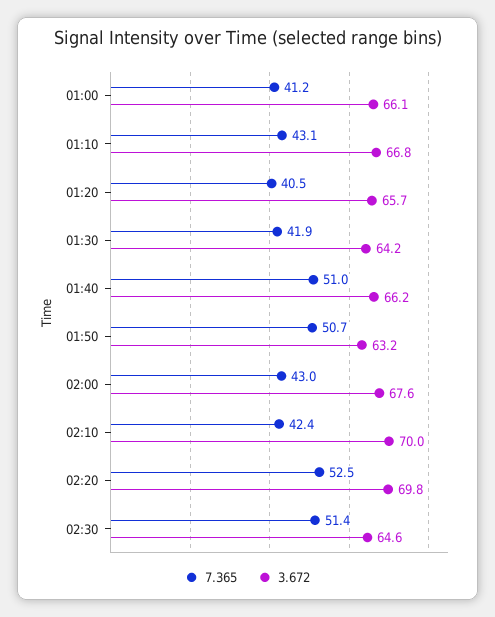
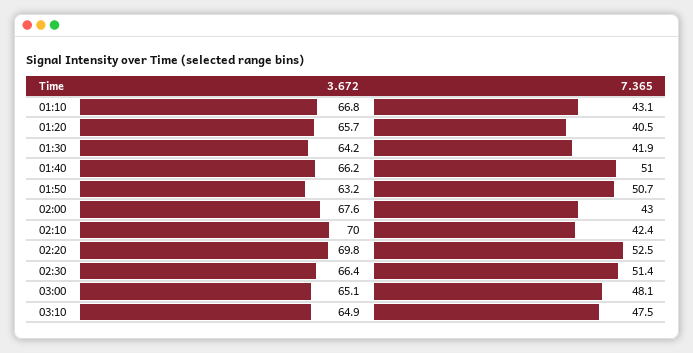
7.365, 01:00: 41.2 -> none
3.672, 01:00: 66.1 -> none
3.672, 02:30: 64.6 -> 66.4
3.672, 03:00: none -> 65.1
7.365, 03:00: none -> 48.1
3.672, 03:10: none -> 64.9
7.365, 03:10: none -> 47.5

